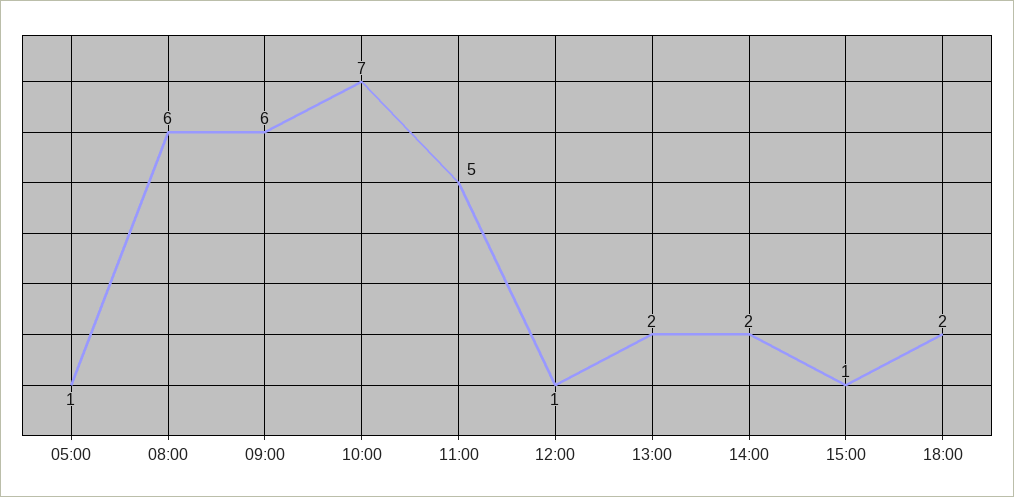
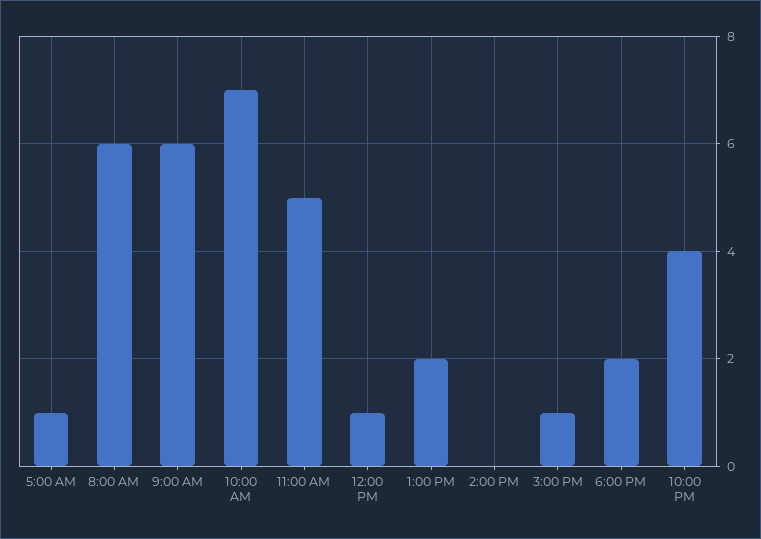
14:00: 2 -> 0
10:00 PM: none -> 4

